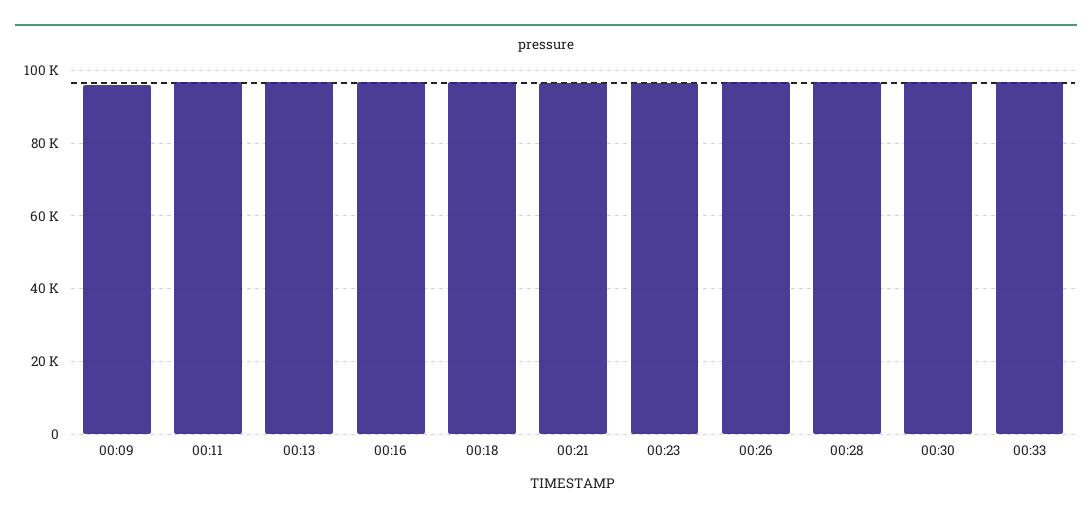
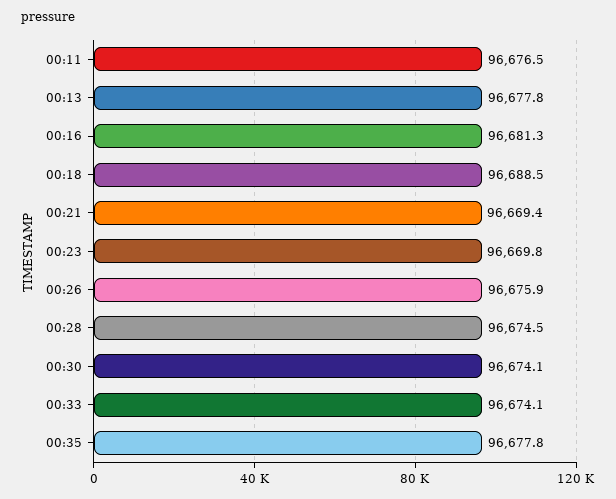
00:09: 96000 -> none
00:35: none -> 96677.8

